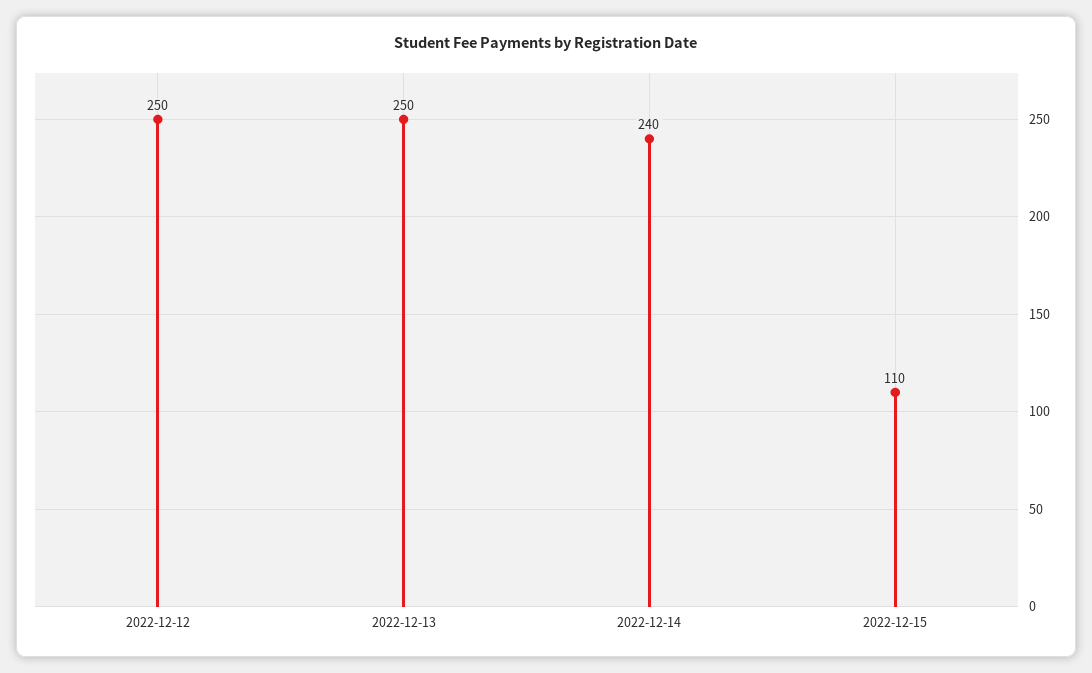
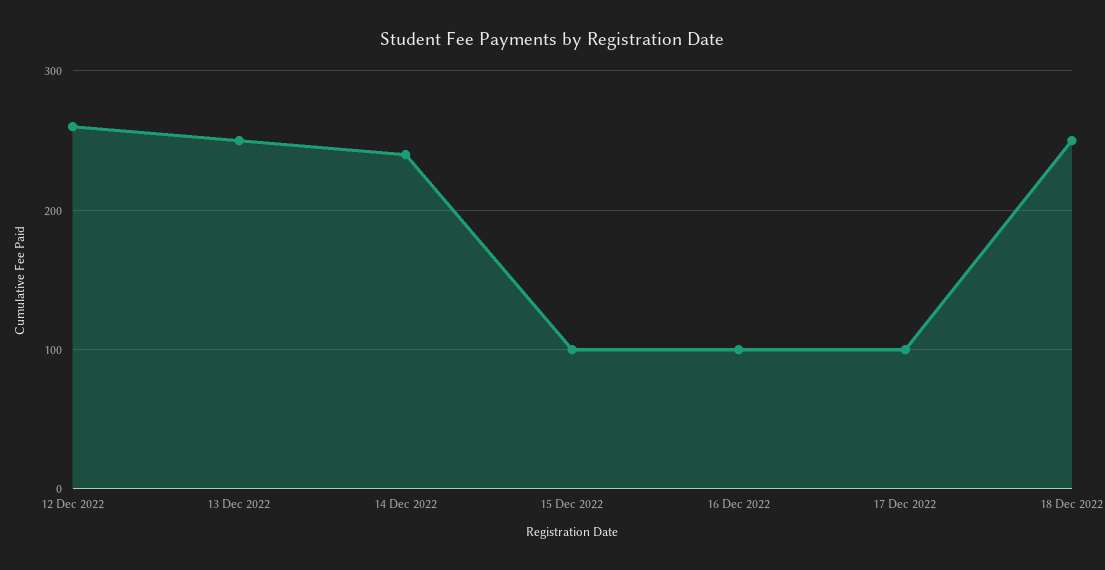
2022-12-12: 250 -> 260
2022-12-15: 110 -> 100
16 Dec 2022: none -> 100
17 Dec 2022: none -> 100
18 Dec 2022: none -> 250

